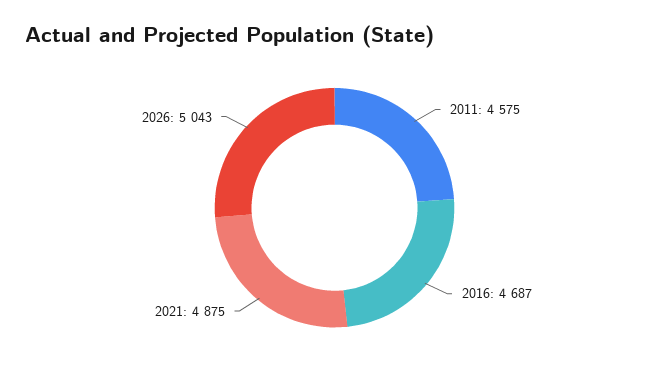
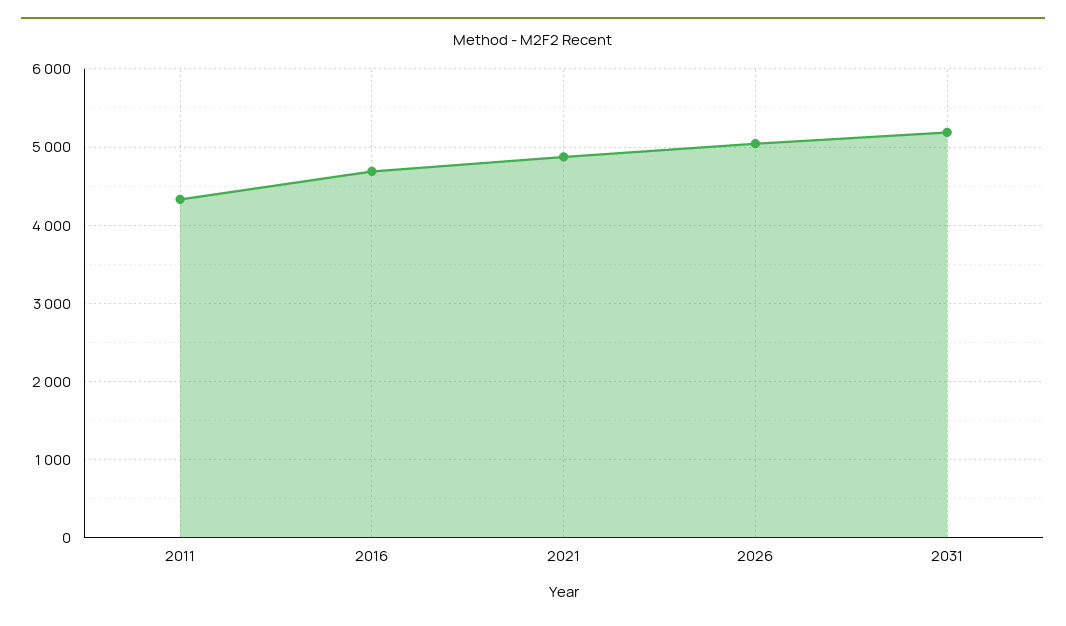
2011: 4575 -> 4300
2031: none -> 5200

